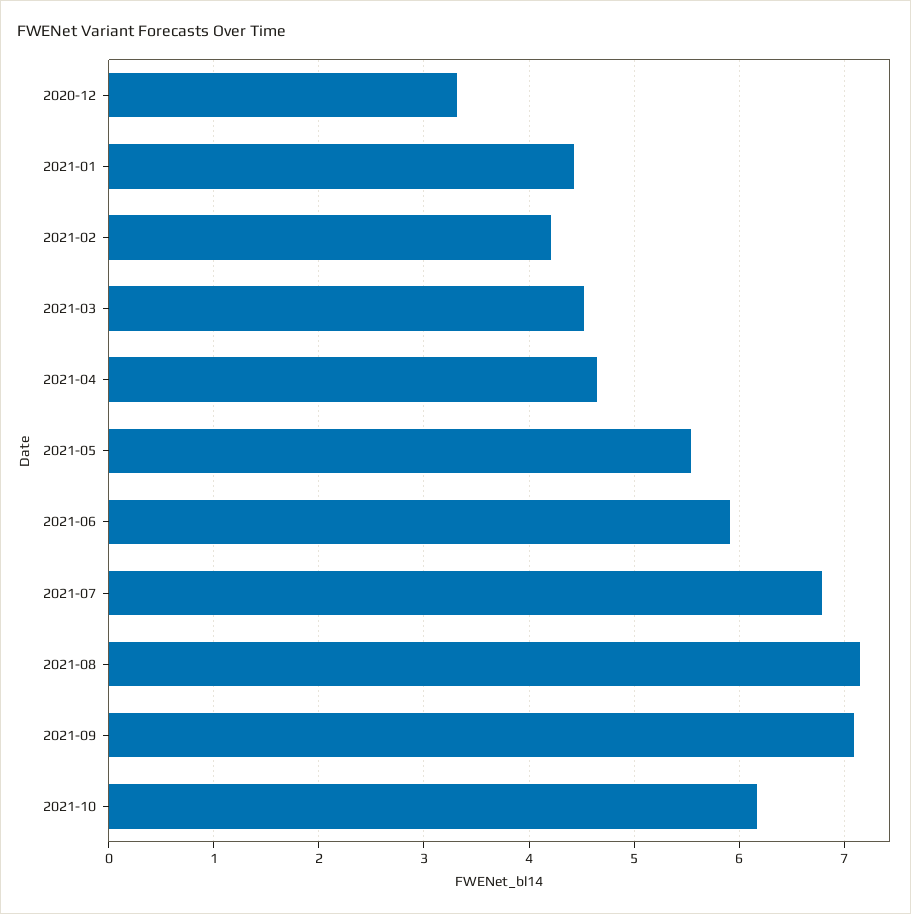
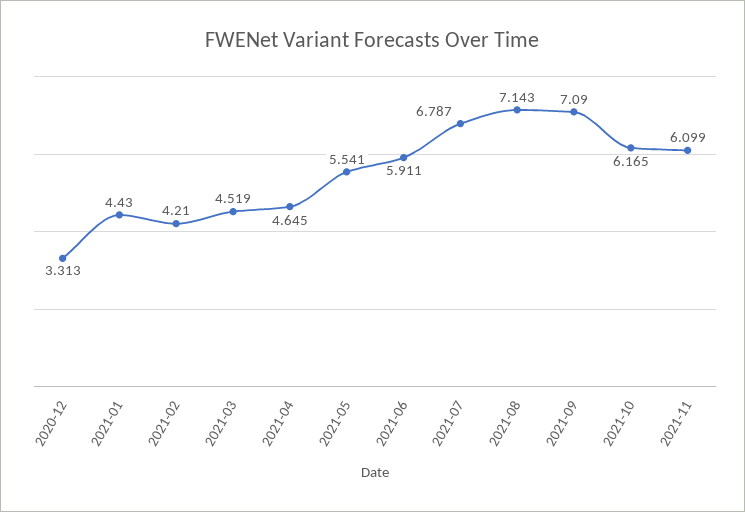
2021-11: none -> 6.099

